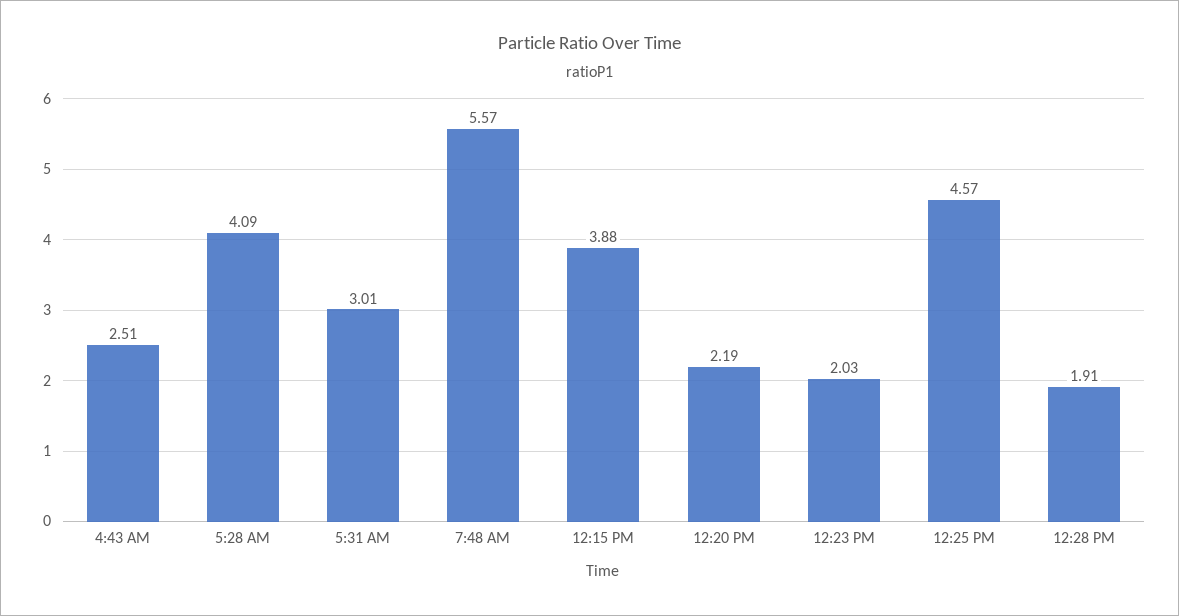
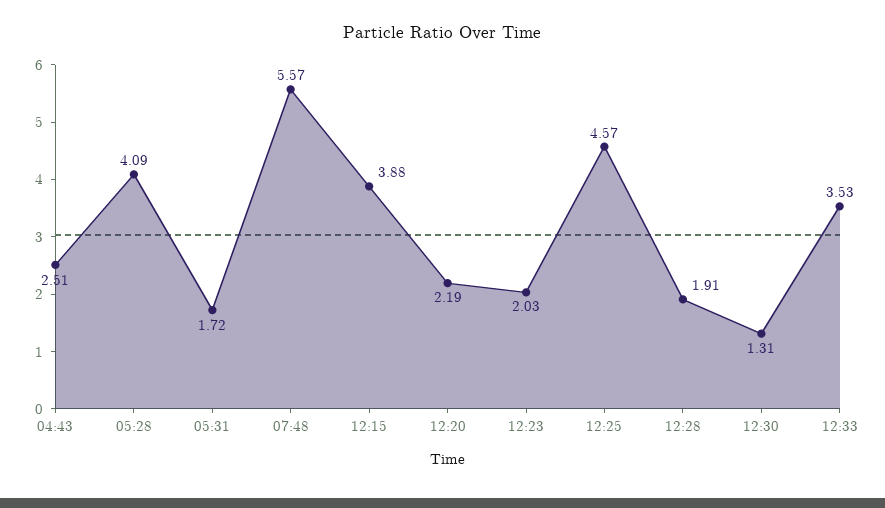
5:31 AM: 3.01 -> 1.72
12:30: none -> 1.31
12:33: none -> 3.53

